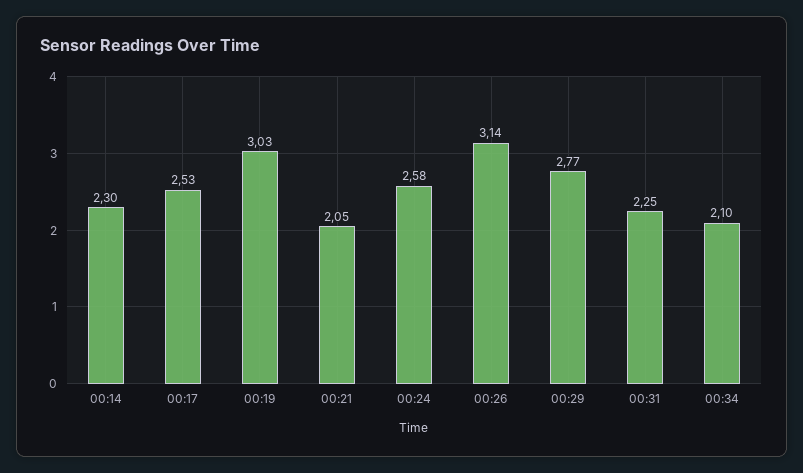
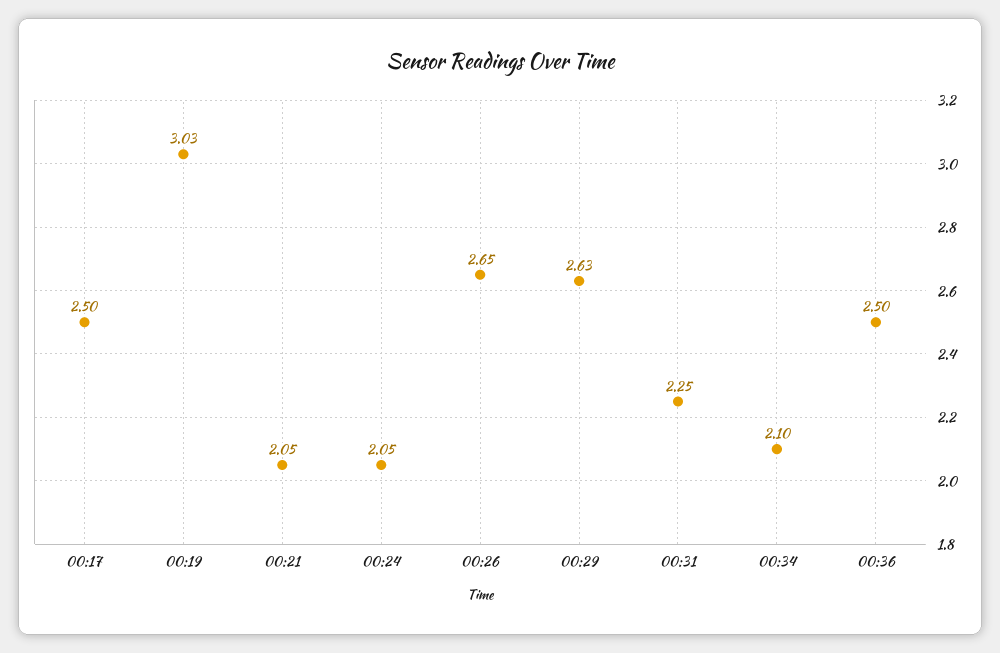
00:14: 2.3 -> none
00:17: 2.53 -> 2.5
00:24: 2.58 -> 2.05
00:26: 3.14 -> 2.65
00:29: 2.77 -> 2.63
00:36: none -> 2.5

